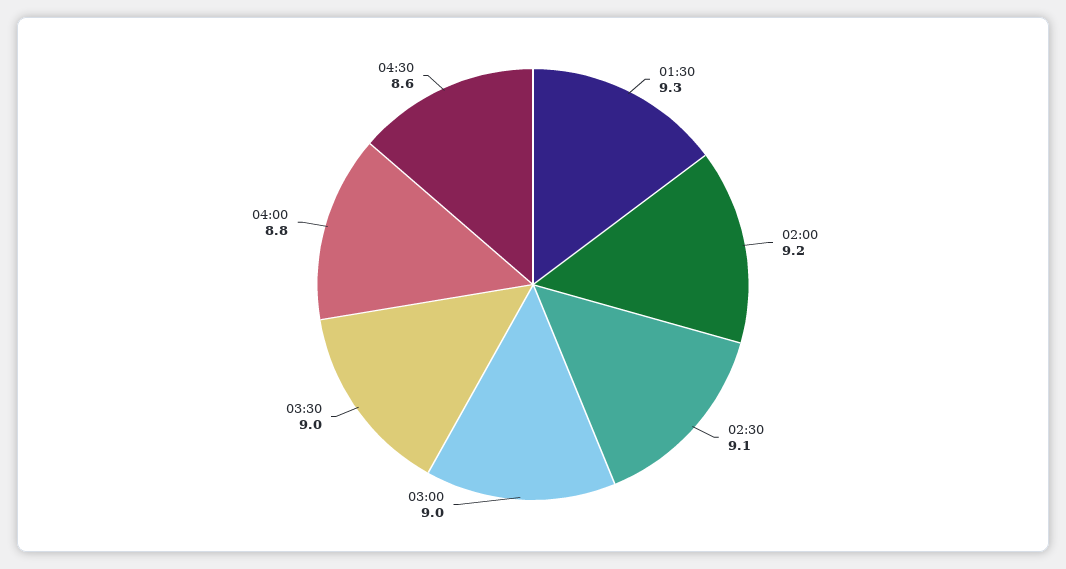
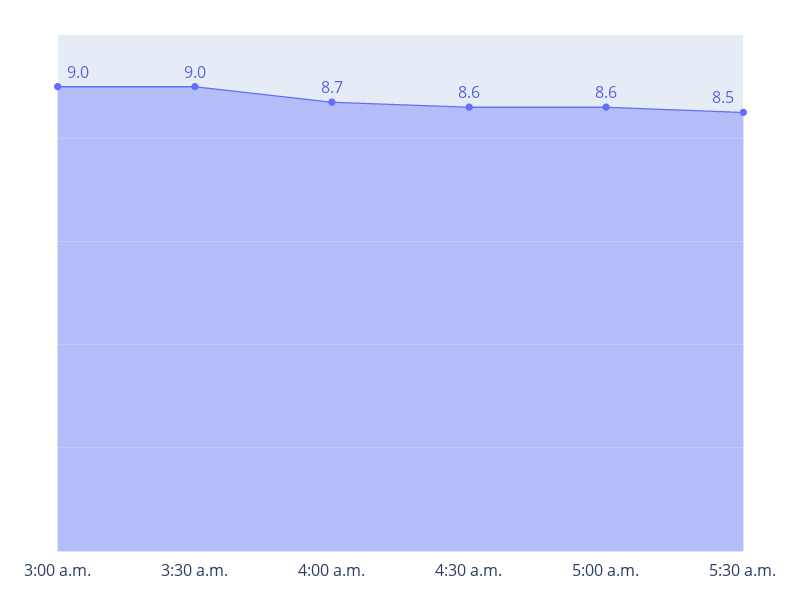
01:30: 9.3 -> none
02:00: 9.2 -> none
02:30: 9.1 -> none
04:00: 8.8 -> 8.7
5:00 a.m.: none -> 8.6
5:30 a.m.: none -> 8.5

